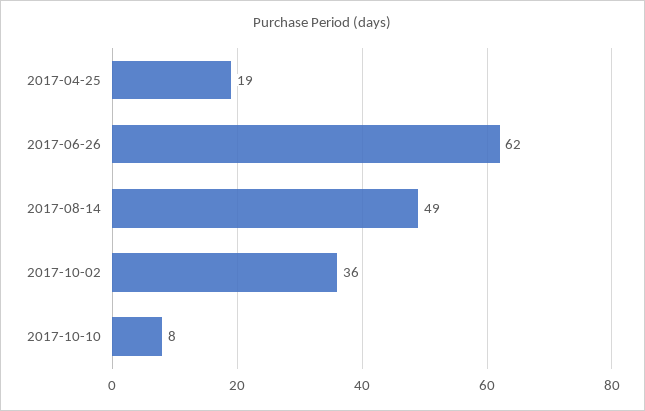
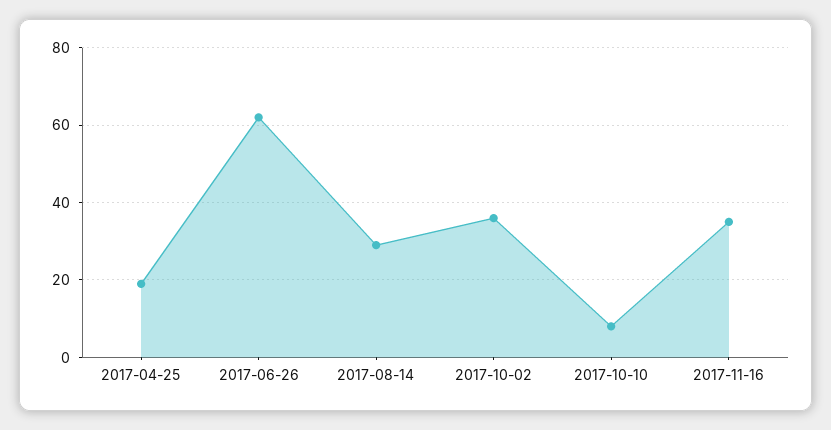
2017-08-14: 49 -> 30
2017-11-16: none -> 35

